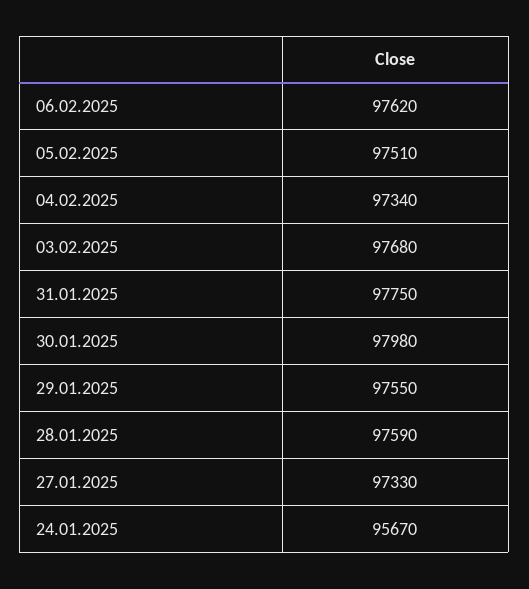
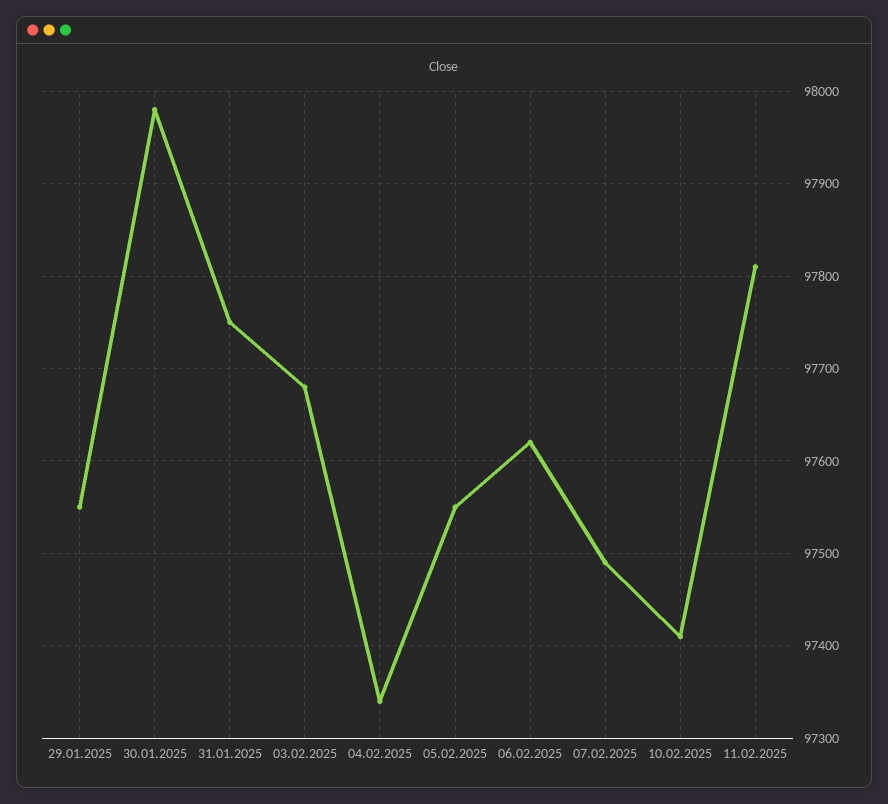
05.02.2025: 97510 -> 97550
28.01.2025: 97590 -> none
27.01.2025: 97330 -> none
24.01.2025: 95670 -> none
07.02.2025: none -> 97490
10.02.2025: none -> 97410
11.02.2025: none -> 97810

